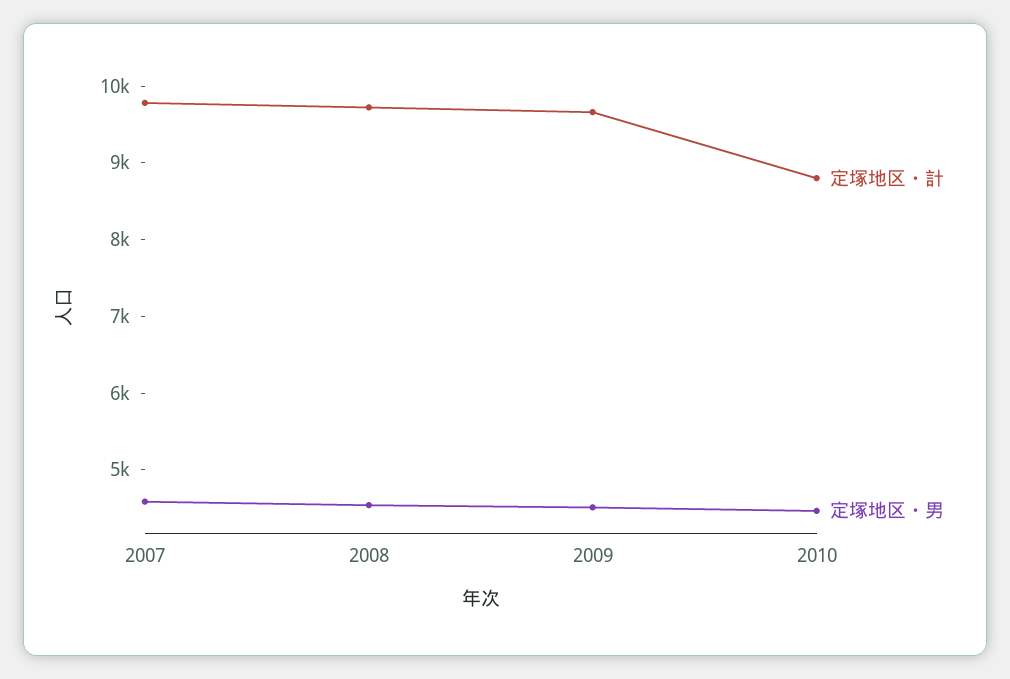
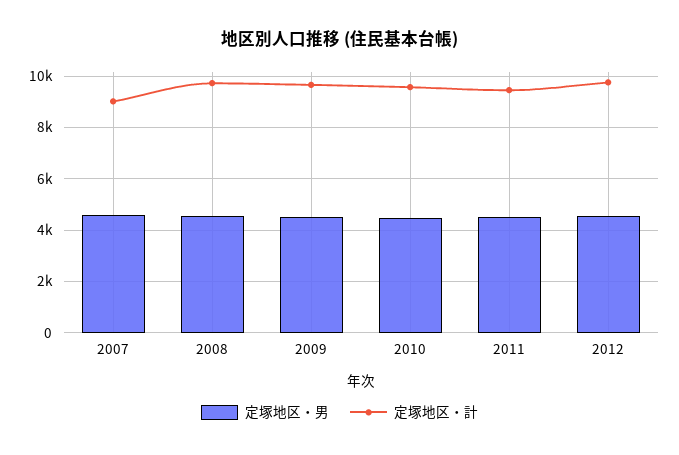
定塚地区・計, 2007: 9800 -> 9000
定塚地区・計, 2010: 8800 -> 9500
定塚地区・男, 2011: none -> 4500
定塚地区・計, 2011: none -> 9500
定塚地区・男, 2012: none -> 4500
定塚地区・計, 2012: none -> 9750

